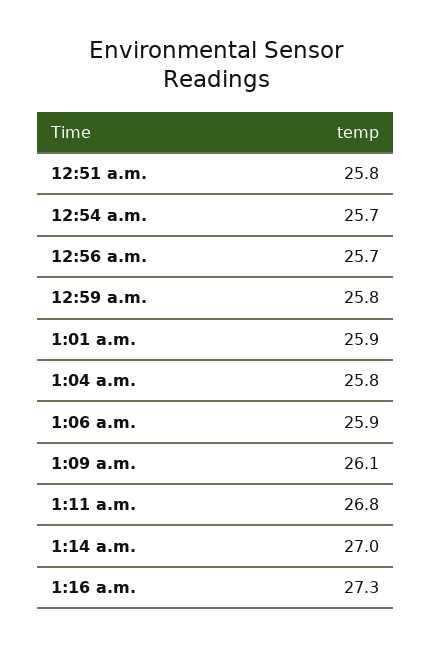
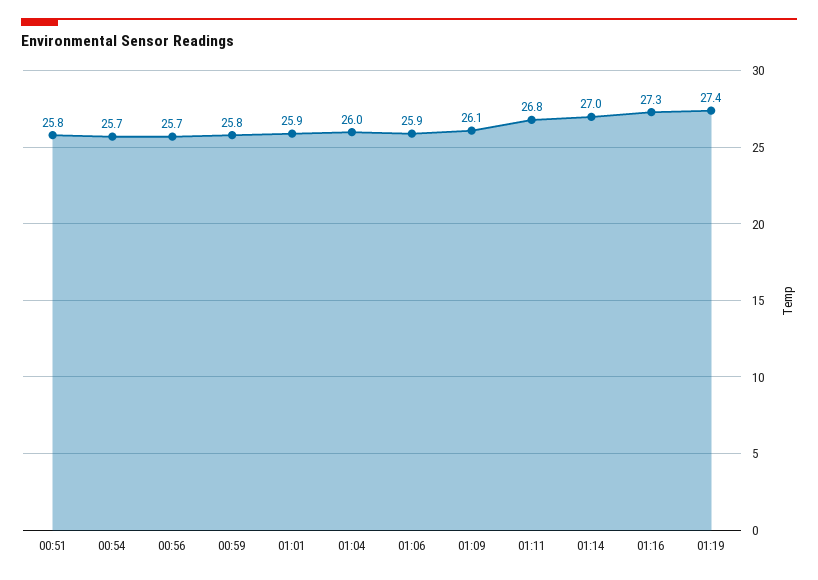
1:04 a.m.: 25.8 -> 26
01:19: none -> 27.4

